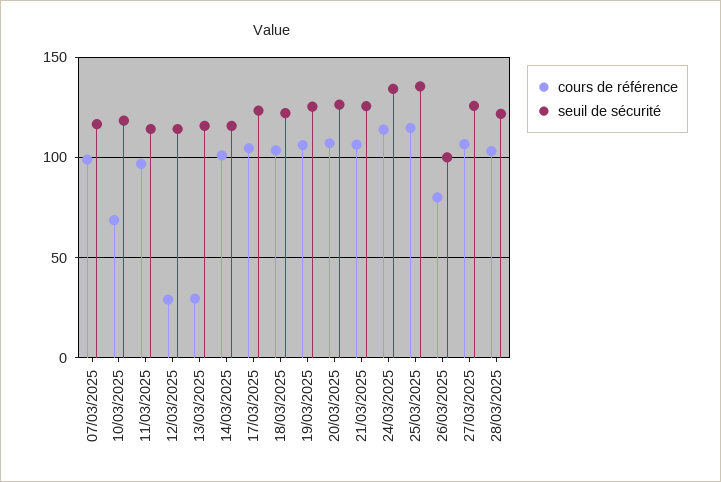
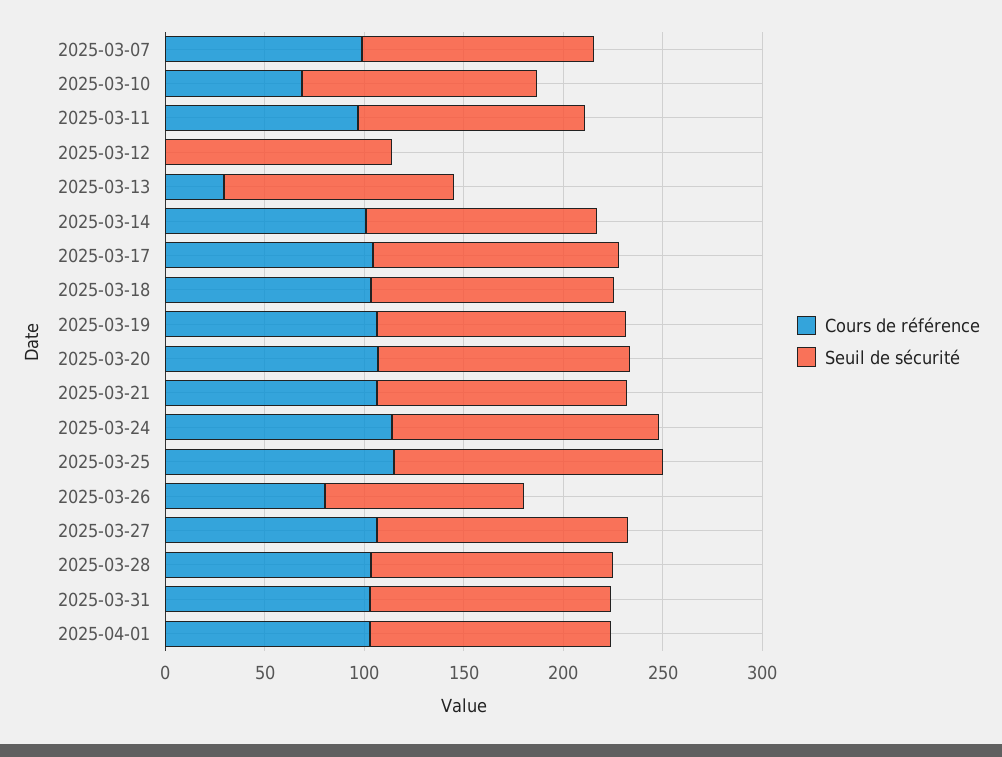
cours de référence, 12/03/2025: 30 -> 0
cours de référence, 2025-03-31: none -> 100
seuil de sécurité, 2025-03-31: none -> 120
cours de référence, 2025-04-01: none -> 100
seuil de sécurité, 2025-04-01: none -> 120

